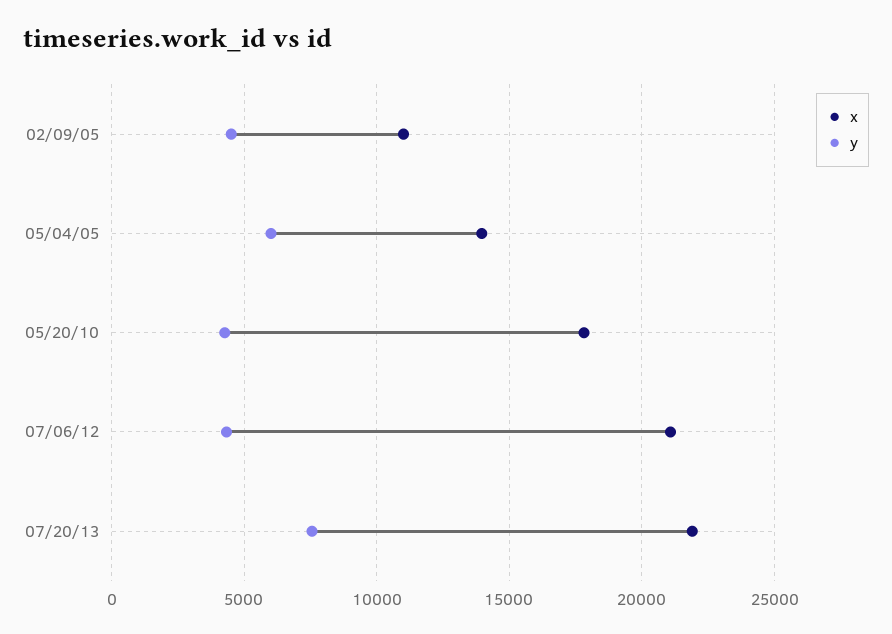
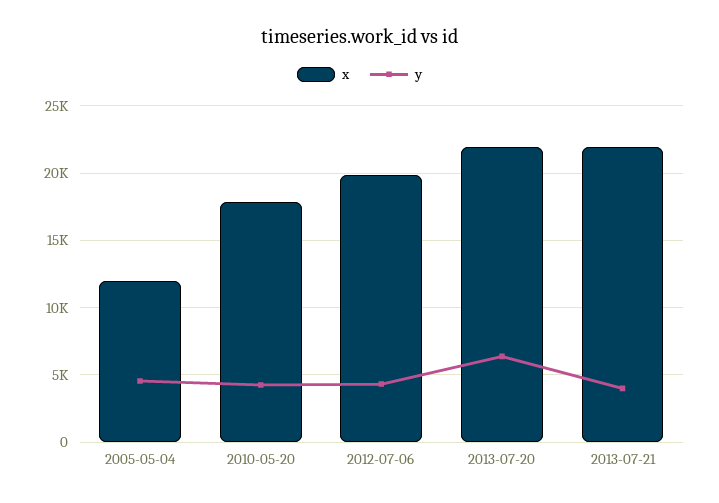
x, 02/09/05: 11000 -> none
y, 02/09/05: 4500 -> none
x, 05/04/05: 14000 -> 12000
y, 05/04/05: 6000 -> 4500
x, 07/06/12: 21000 -> 20000
y, 07/20/13: 7500 -> 6500
x, 2013-07-21: none -> 22000
y, 2013-07-21: none -> 4000

